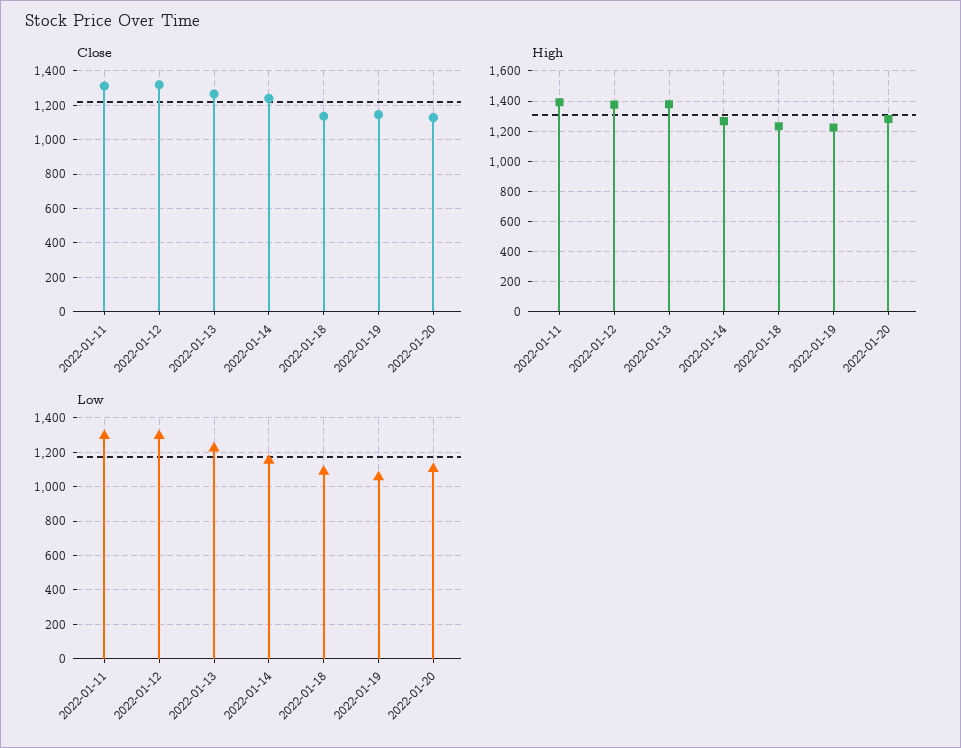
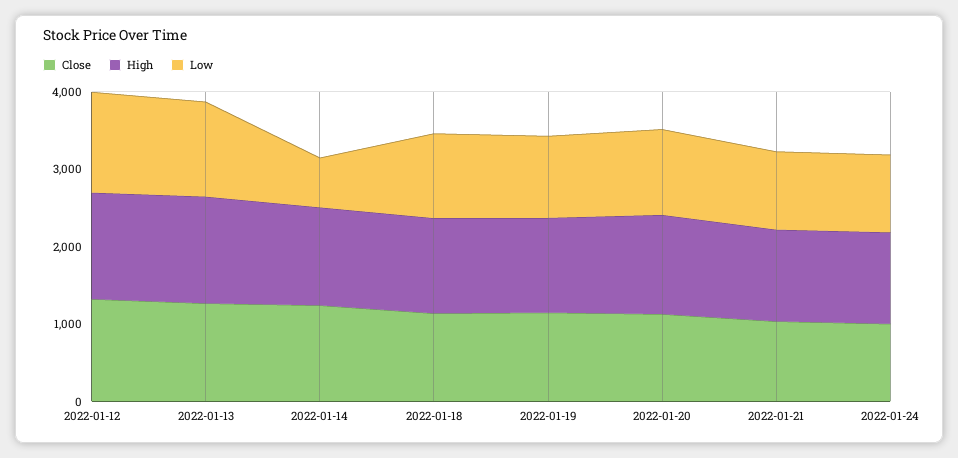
Close, 2022-01-11: 1300 -> none
High, 2022-01-11: 1400 -> none
Low, 2022-01-11: 1300 -> none
Low, 2022-01-14: 1150 -> 600
Close, 2022-01-21: none -> 1000
High, 2022-01-21: none -> 1200
Low, 2022-01-21: none -> 1000
Close, 2022-01-24: none -> 1000
High, 2022-01-24: none -> 1200
Low, 2022-01-24: none -> 1000

